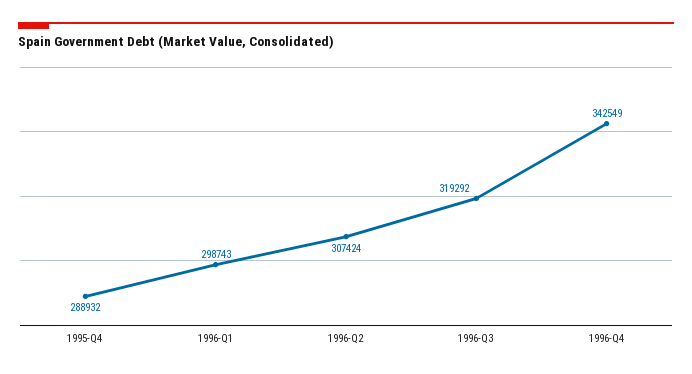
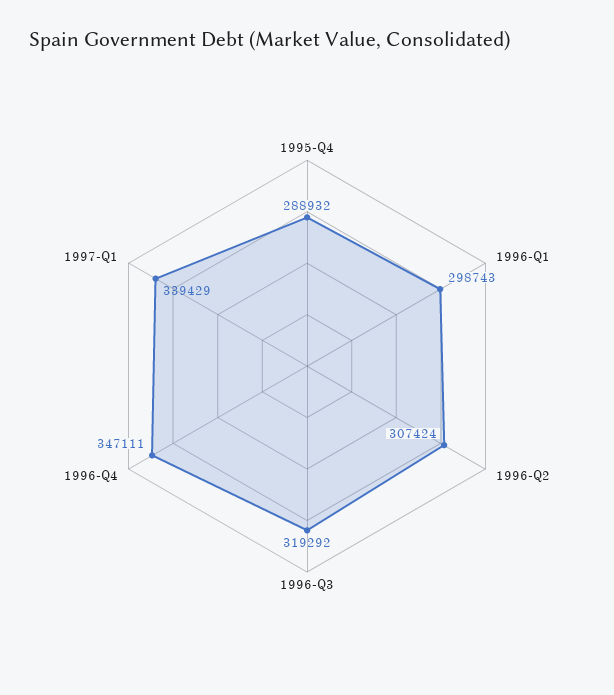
1996-Q4: 342549 -> 347111
1997-Q1: none -> 339429

